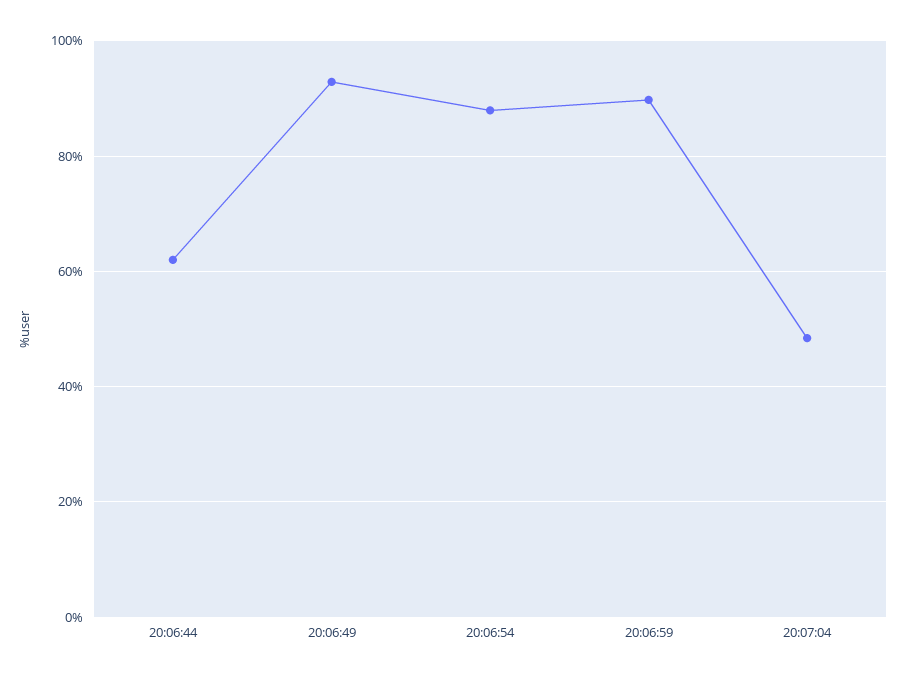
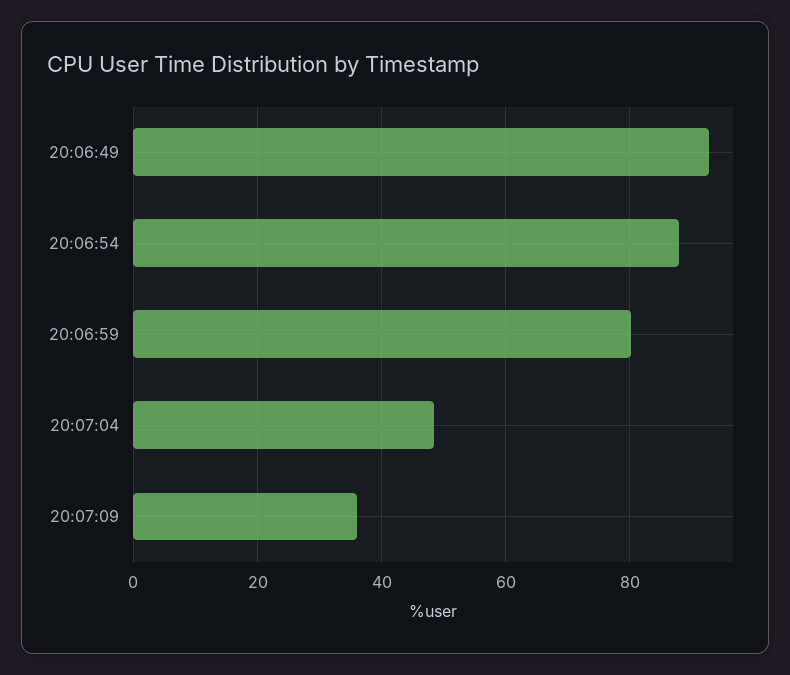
20:06:44: 62 -> none
20:06:59: 90 -> 80
20:07:09: none -> 36

